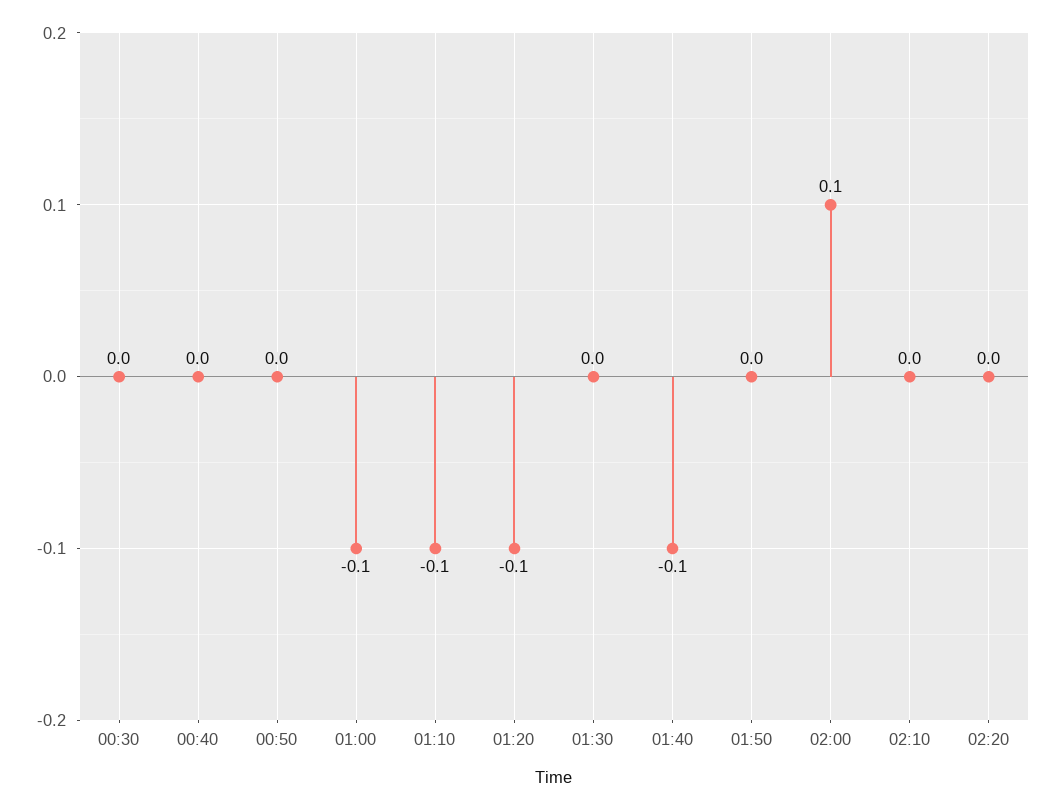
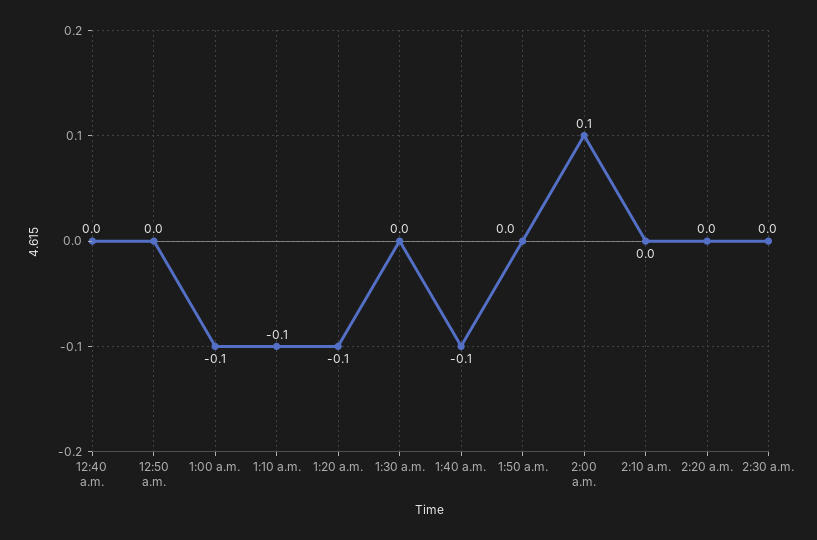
00:30: 0 -> none
2:30 a.m.: none -> 0

